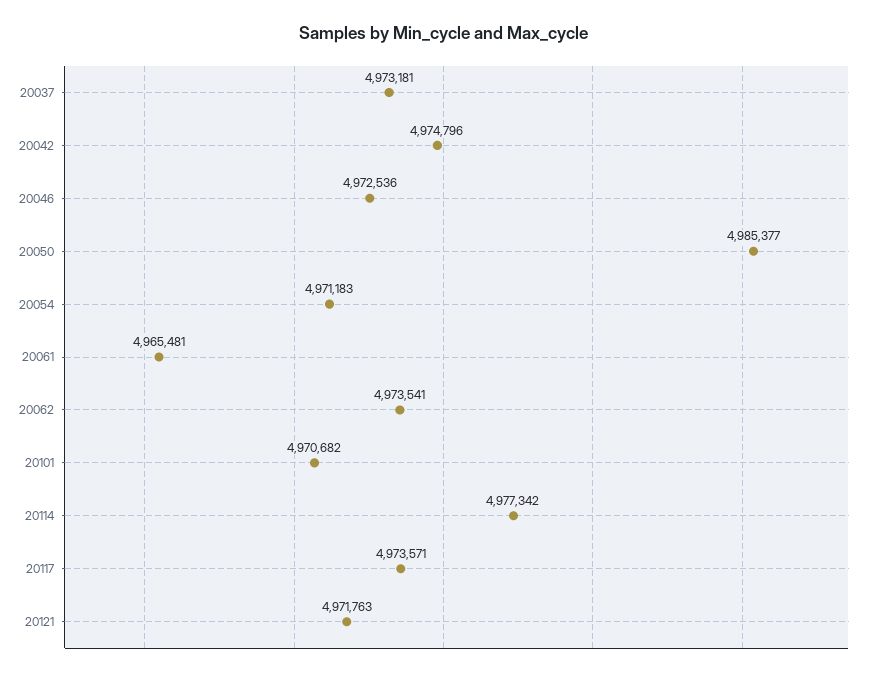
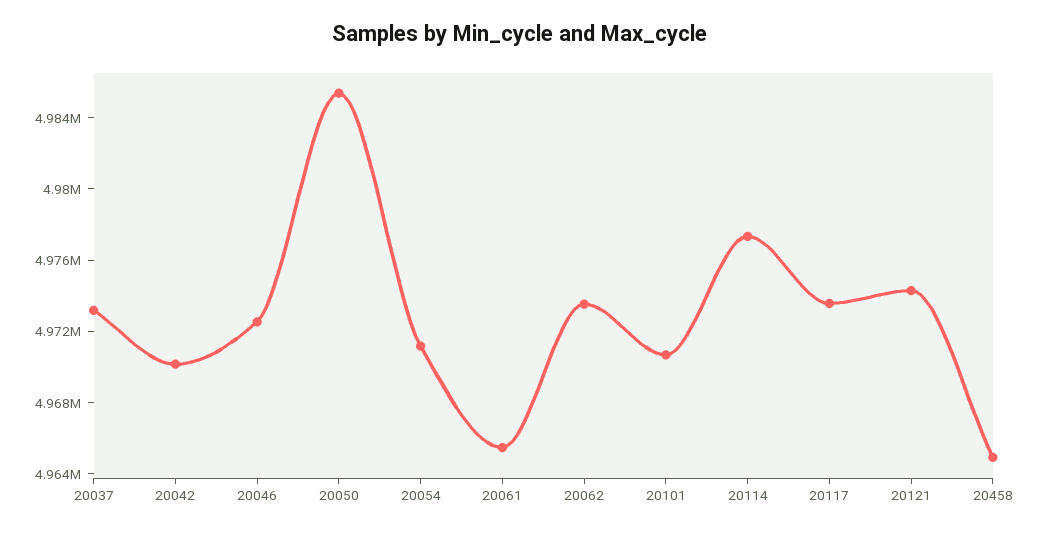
20042: 4974796 -> 4970000
20121: 4971763 -> 4974000
20458: none -> 4965000

